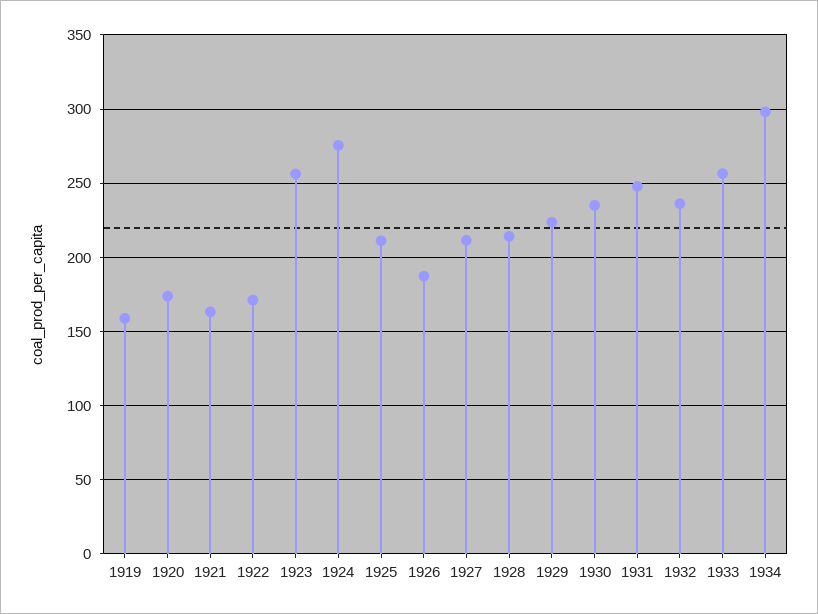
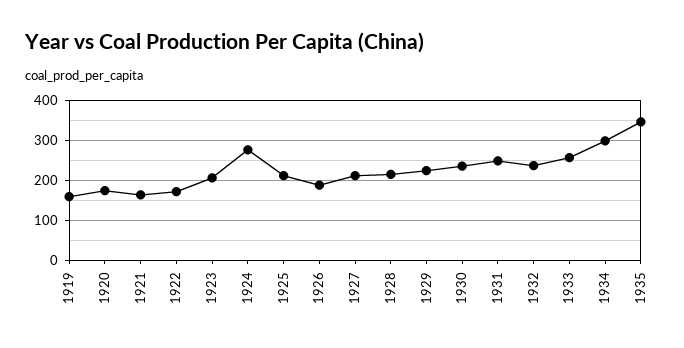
1923: 255 -> 200
1935: none -> 340

